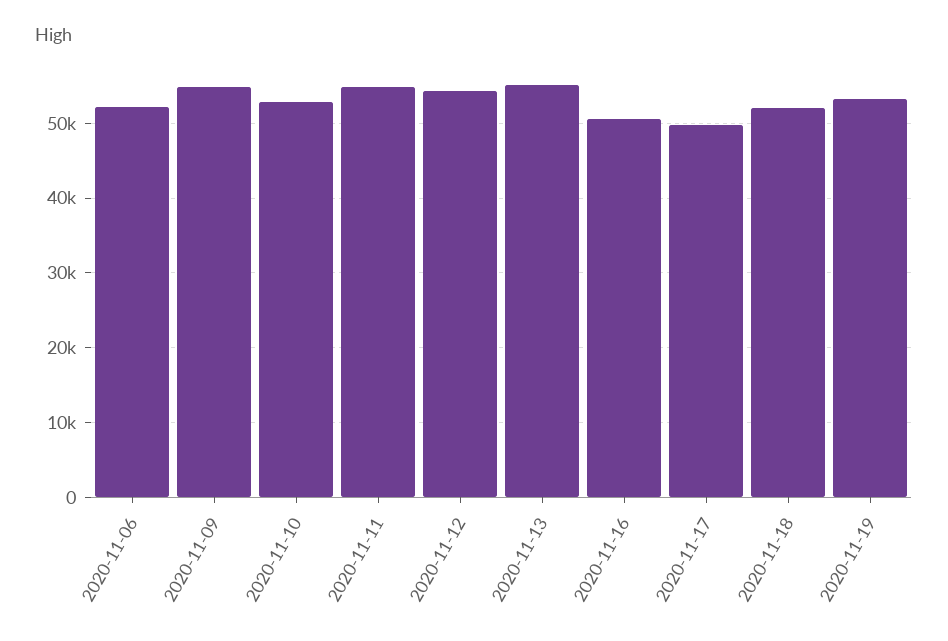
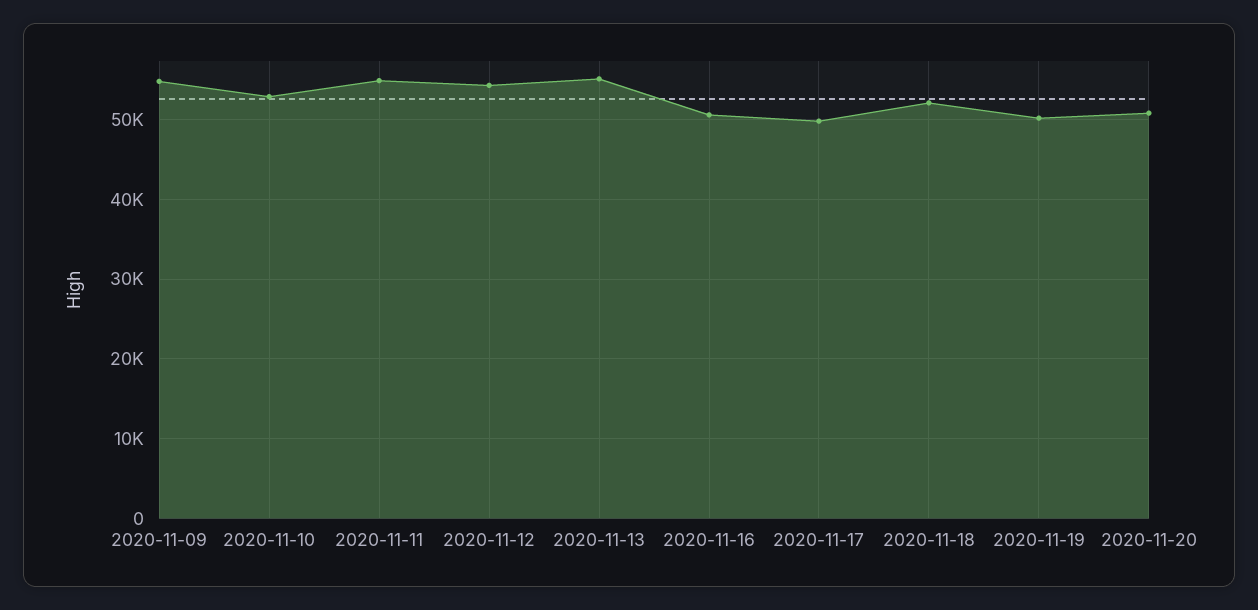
2020-11-06: 52000 -> none
2020-11-19: 53000 -> 50000
2020-11-20: none -> 51000

